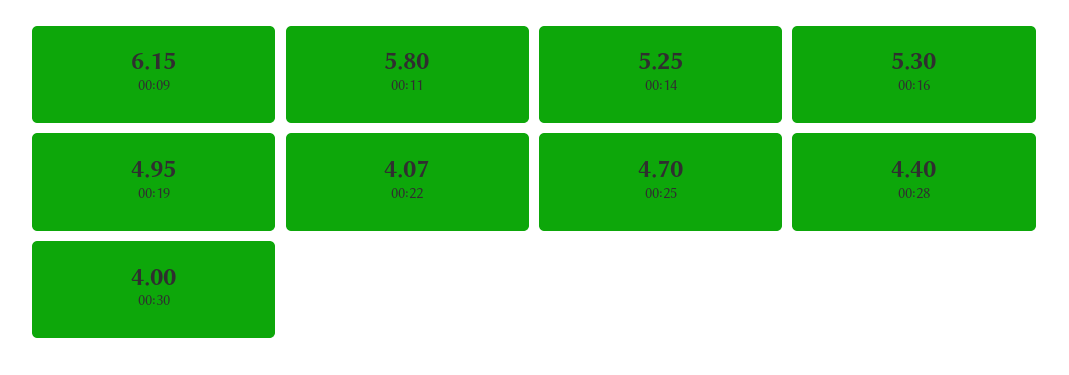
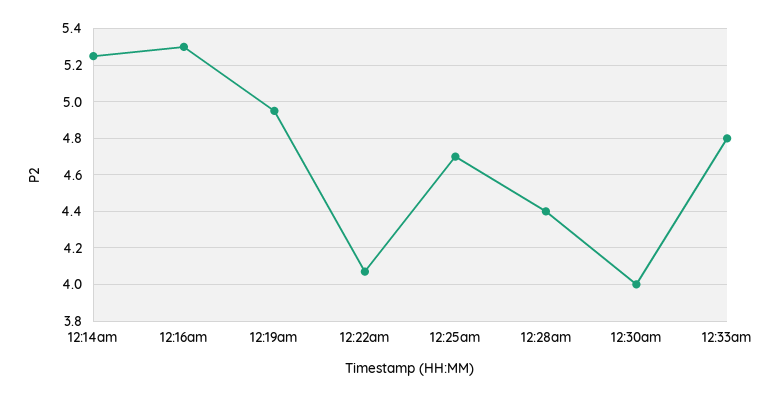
00:09: 6.15 -> none
00:11: 5.8 -> none
12:33am: none -> 4.8

